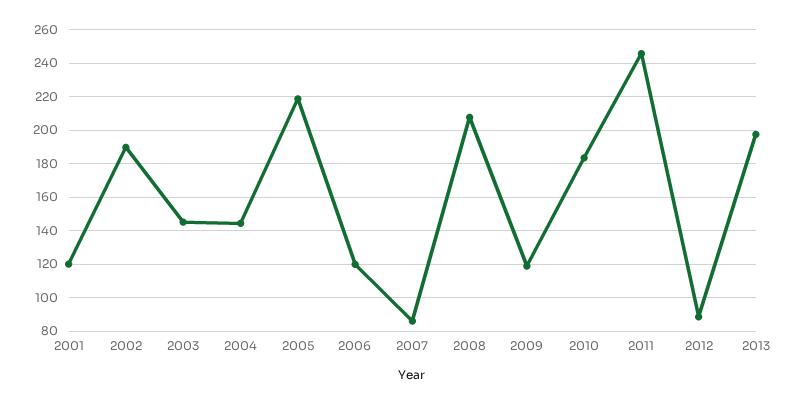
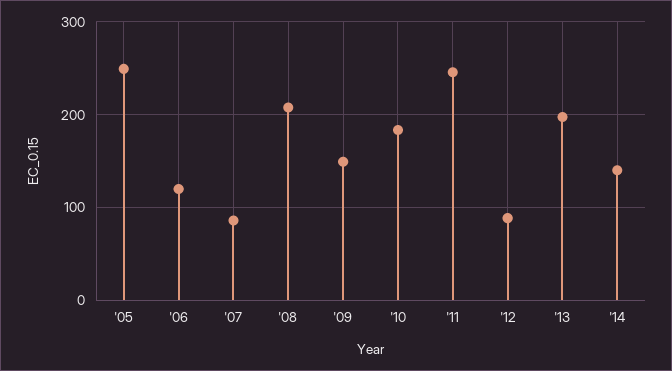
2001: 120 -> none
2002: 190 -> none
2003: 145 -> none
2004: 145 -> none
2005: 220 -> 250
2009: 120 -> 150
'14: none -> 140

